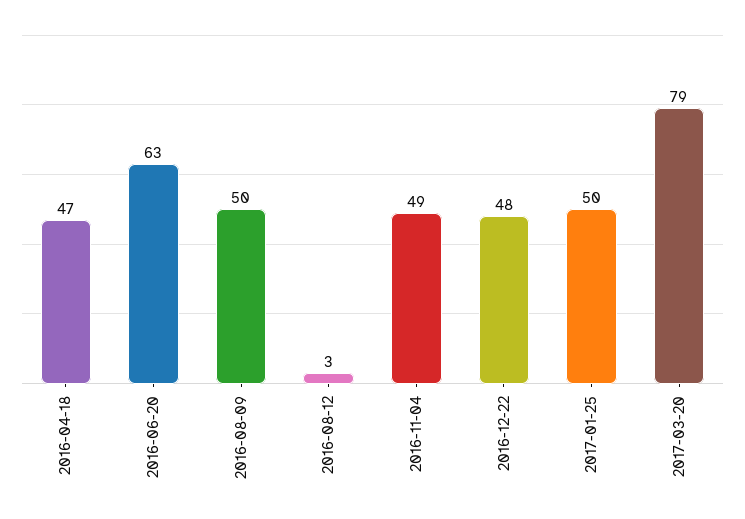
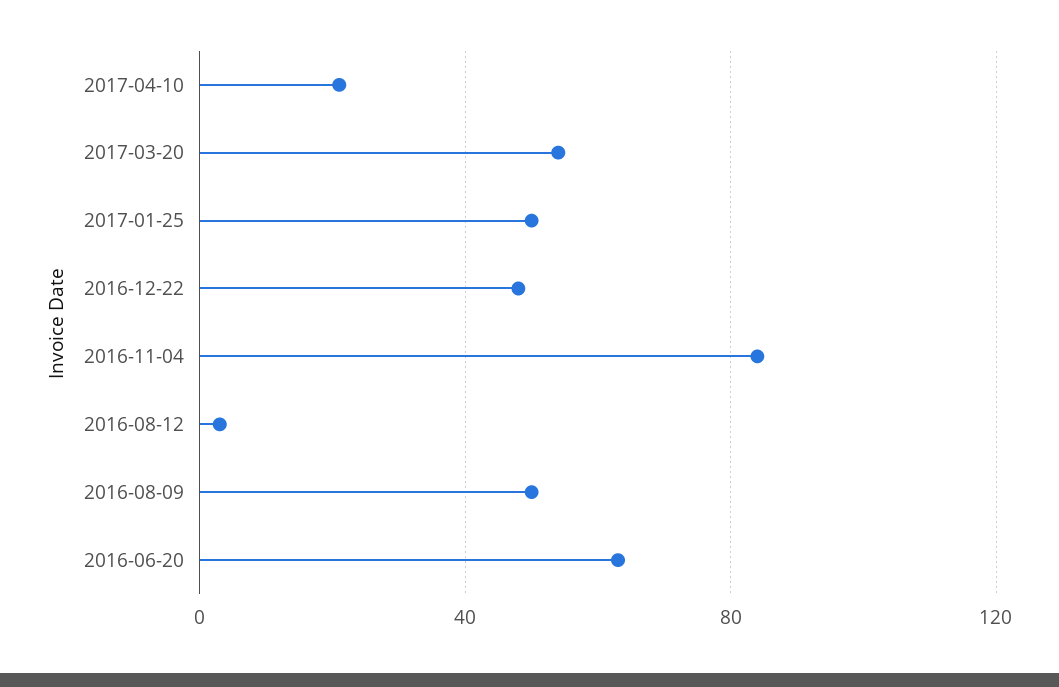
2016-04-18: 47 -> none
2016-11-04: 49 -> 85
2017-03-20: 79 -> 55
2017-04-10: none -> 20

